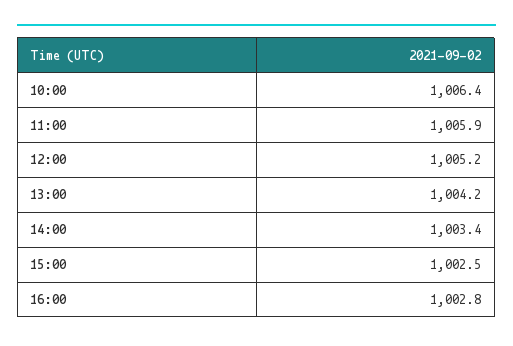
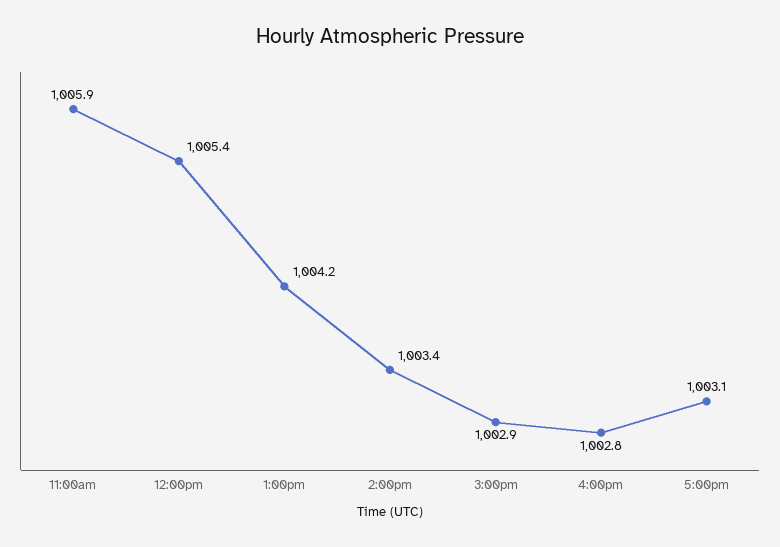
10:00: 1006.4 -> none
12:00: 1005.2 -> 1005.4
15:00: 1002.5 -> 1002.9
5:00pm: none -> 1003.1

